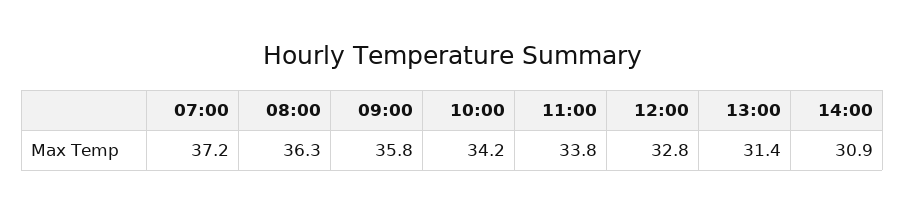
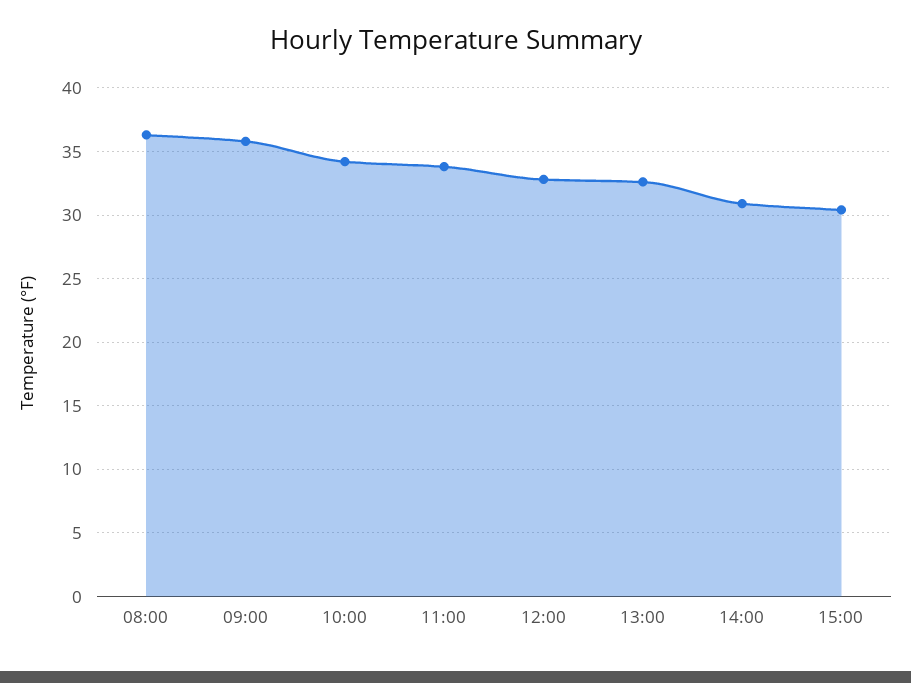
07:00: 37.2 -> none
13:00: 31.4 -> 32.5
15:00: none -> 30.5

